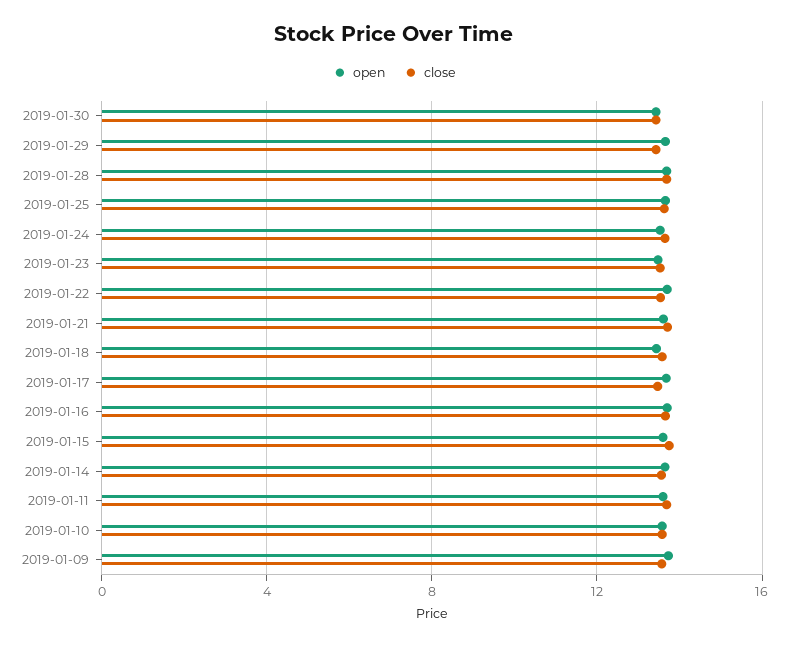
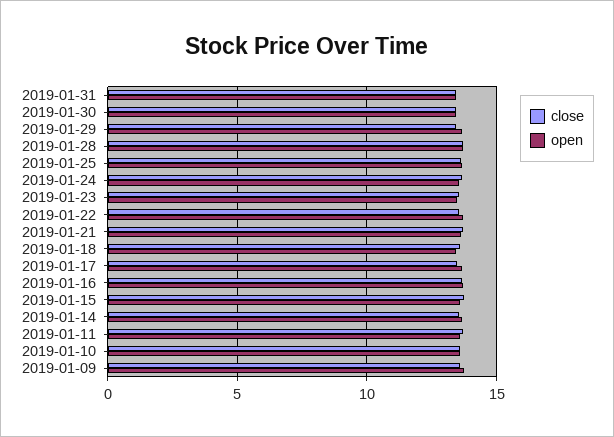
close, 2019-01-31: none -> 13.5
open, 2019-01-31: none -> 13.5

